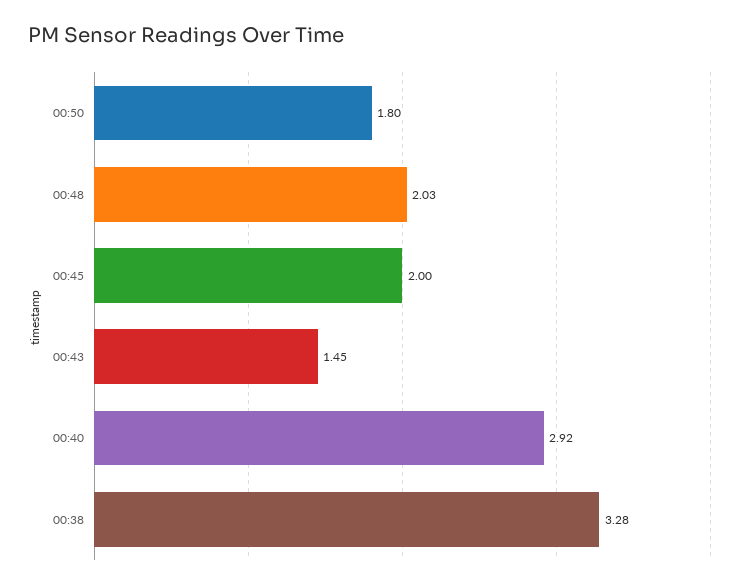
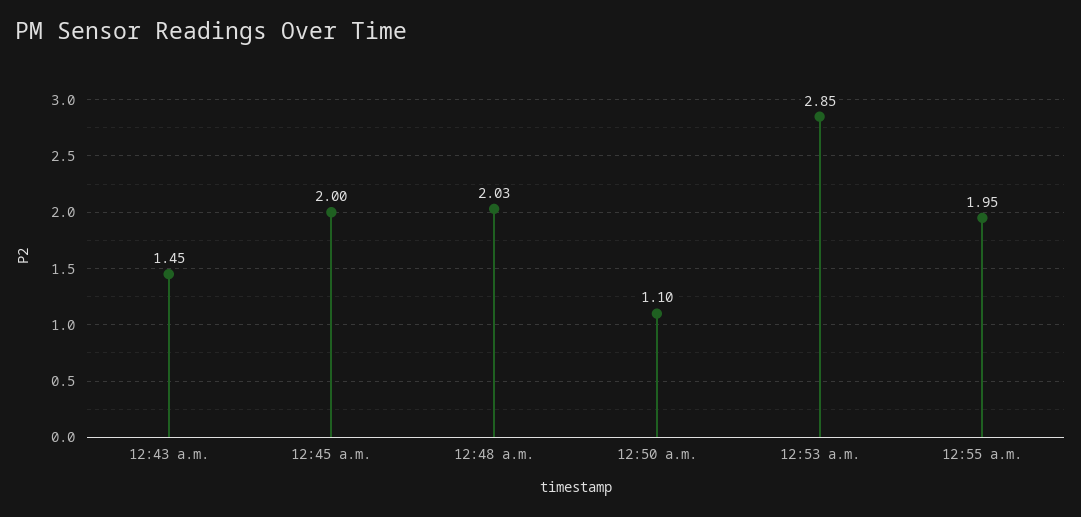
00:50: 1.8 -> 1.1
00:40: 2.92 -> none
00:38: 3.28 -> none
12:53 a.m.: none -> 2.85
12:55 a.m.: none -> 1.95

